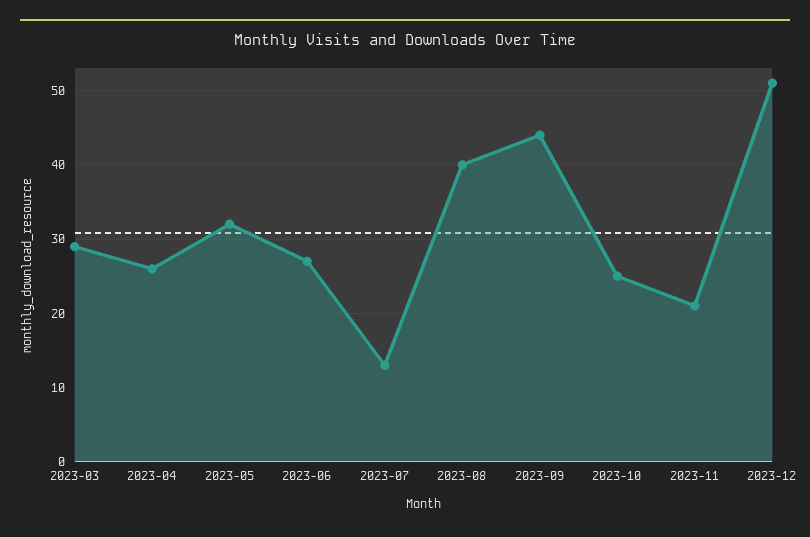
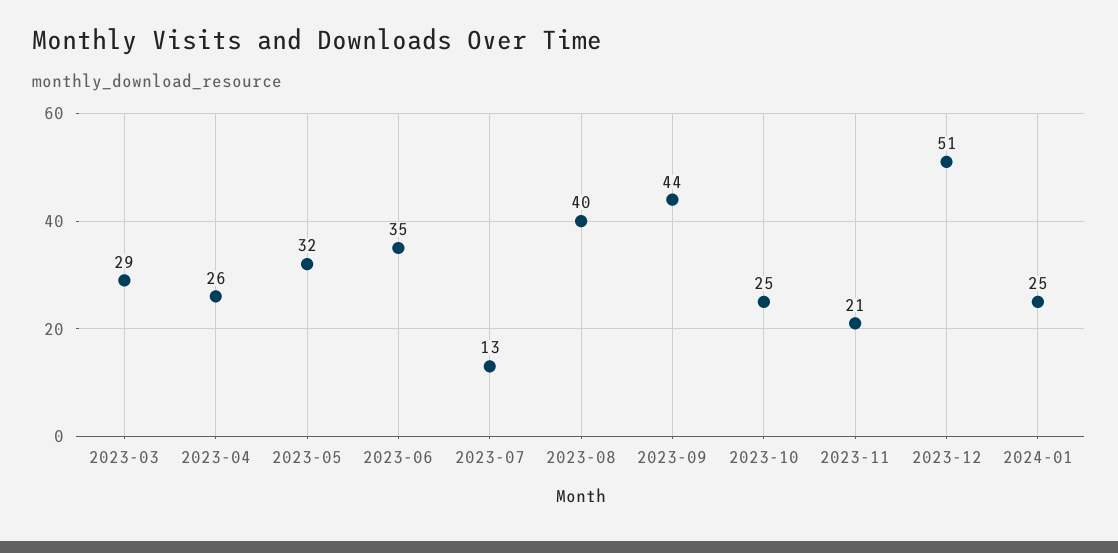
2023-06: 27 -> 35
2024-01: none -> 25

